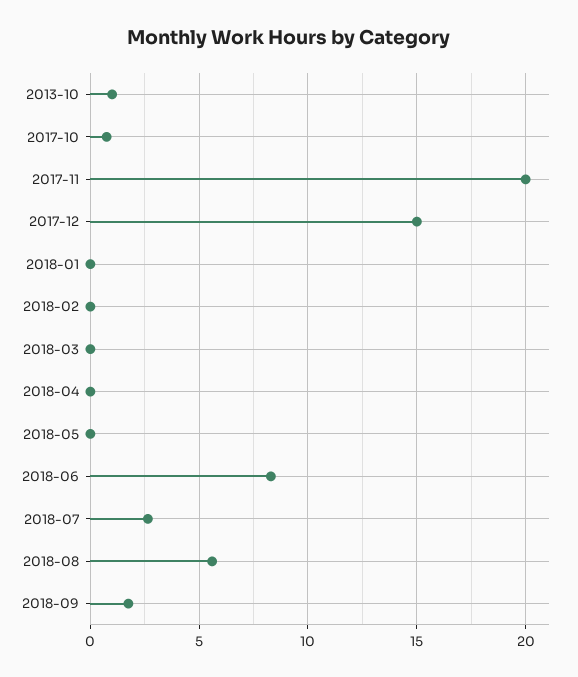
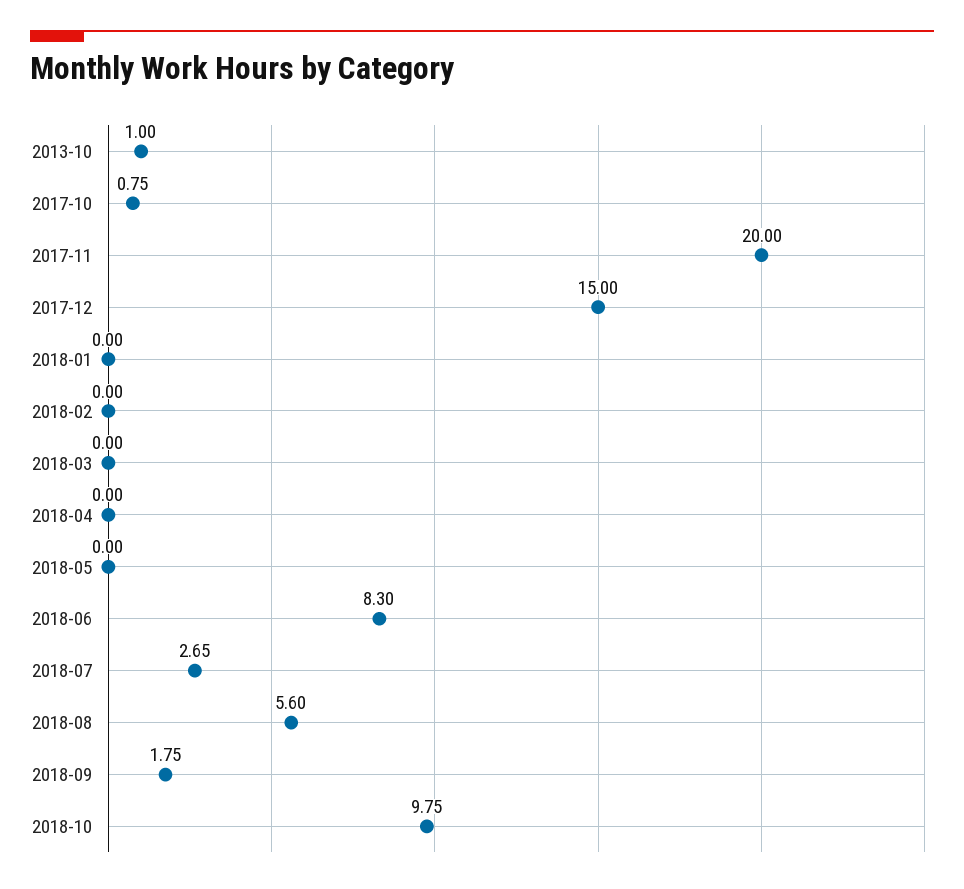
2018-10: none -> 9.75

